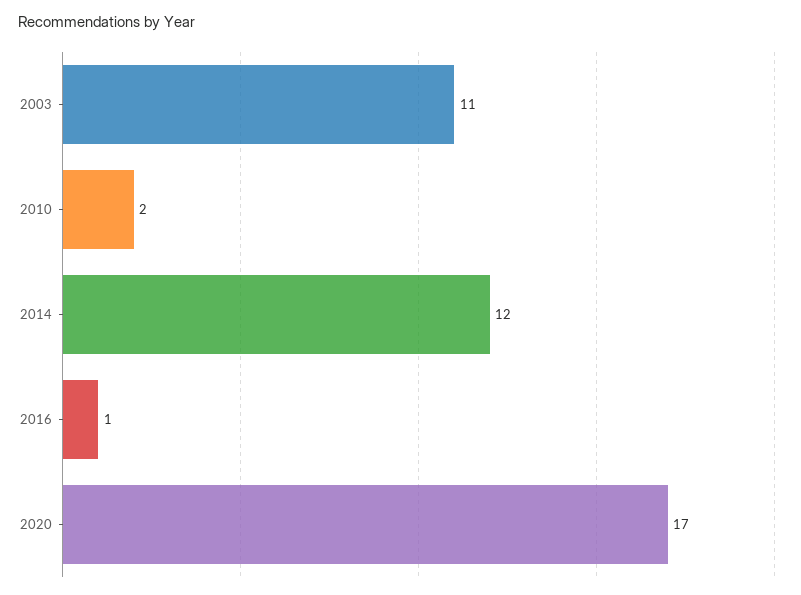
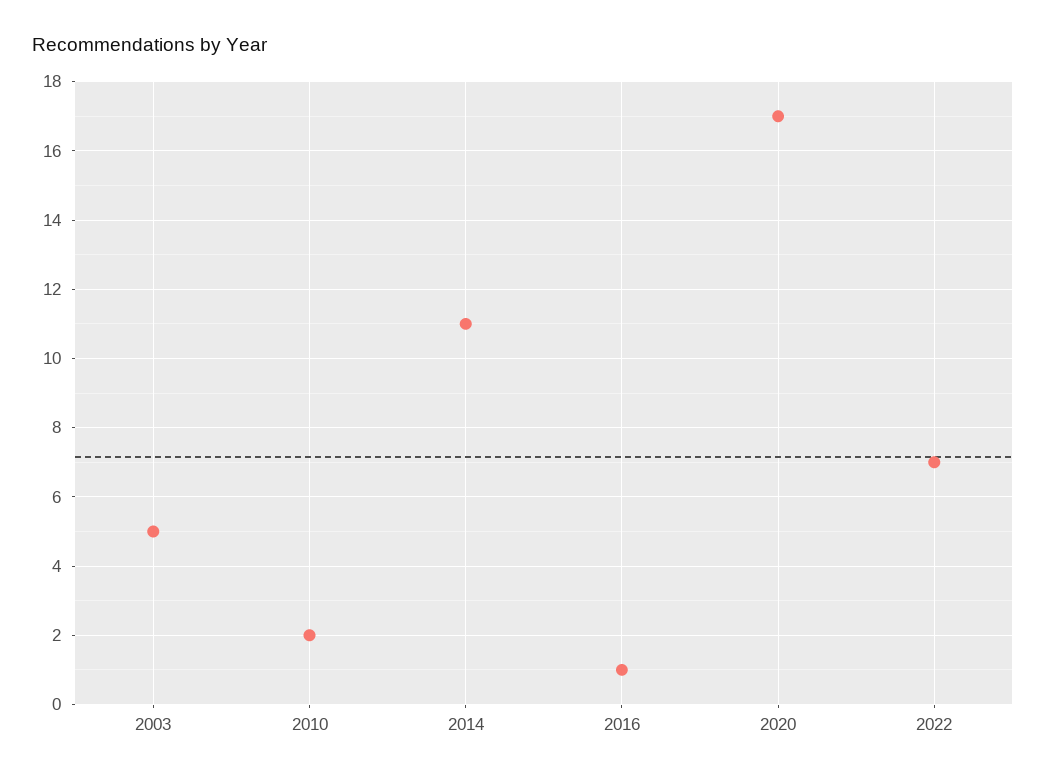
2003: 11 -> 5
2014: 12 -> 11
2022: none -> 7

